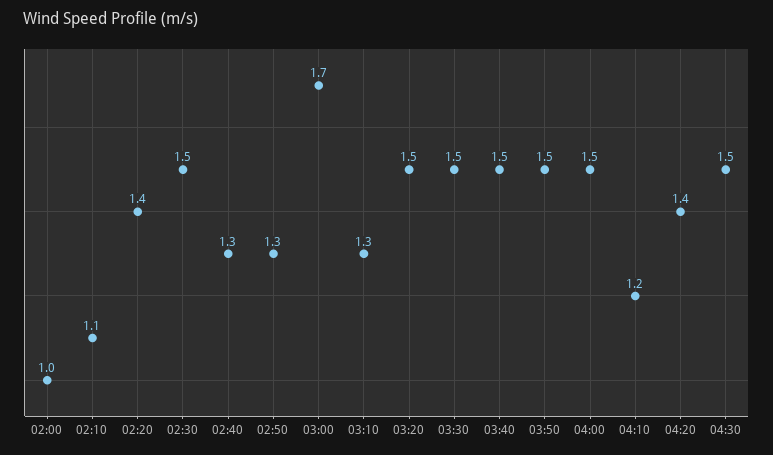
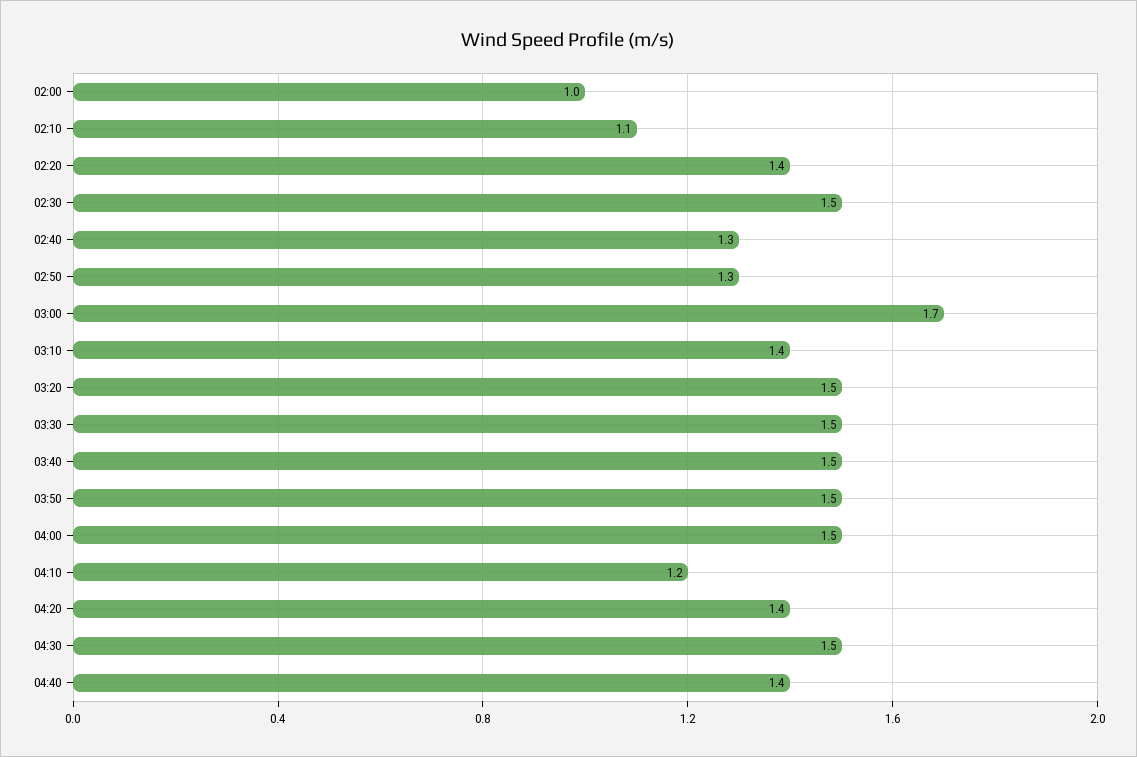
03:10: 1.3 -> 1.4
04:40: none -> 1.4

